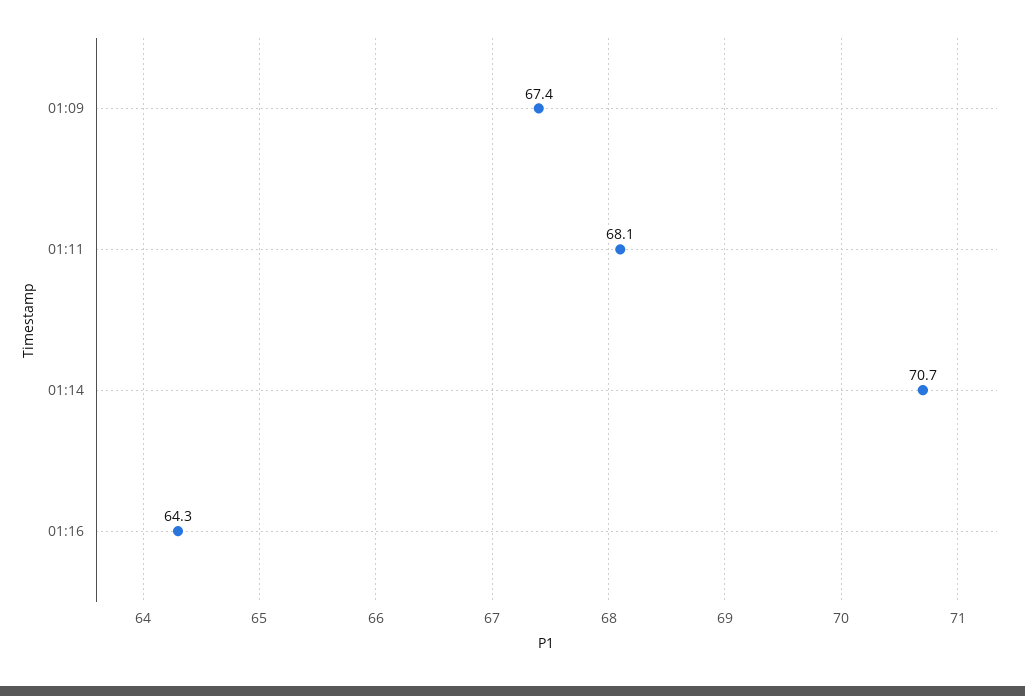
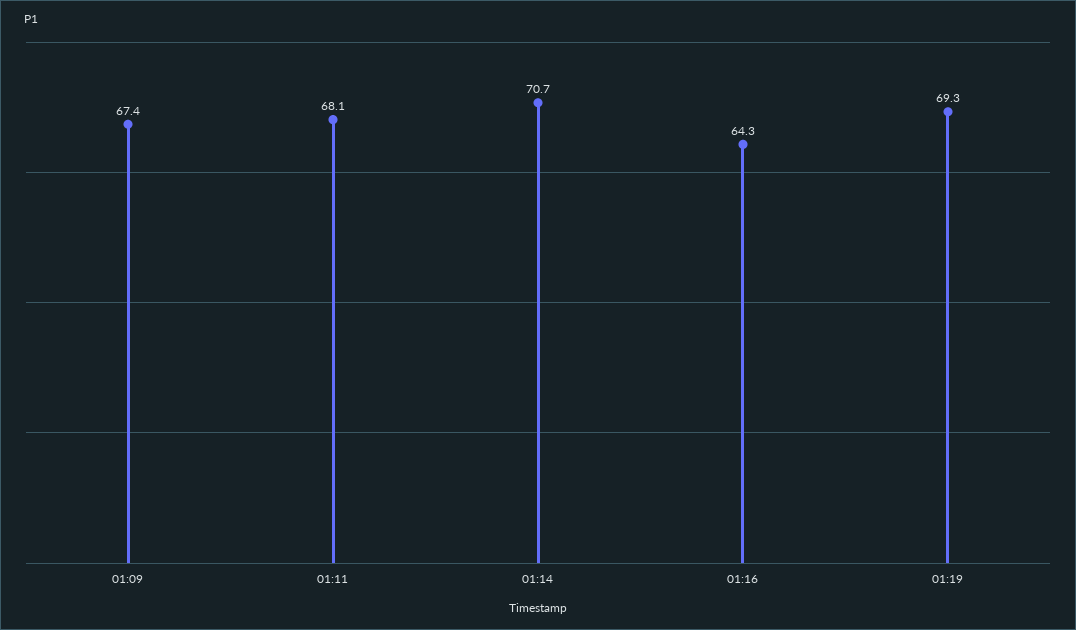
01:19: none -> 69.3

